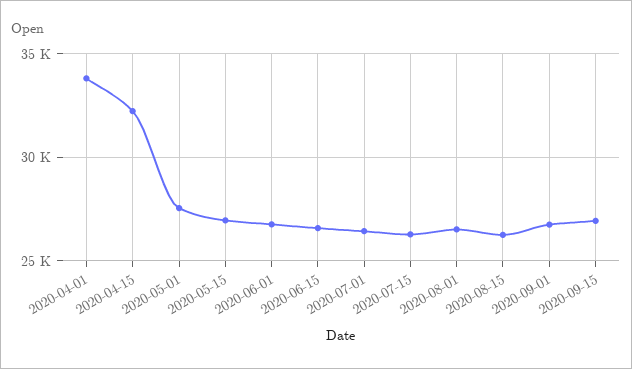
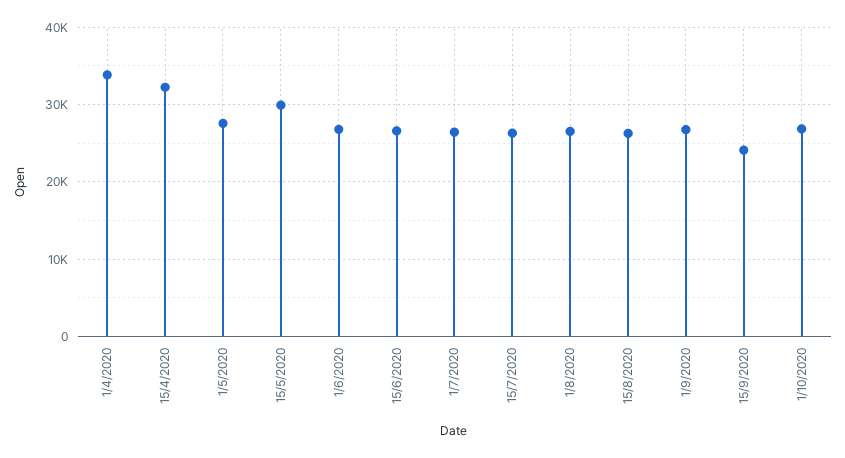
2020-05-15: 27000 -> 30000
2020-09-15: 27000 -> 24000
1/10/2020: none -> 27000

